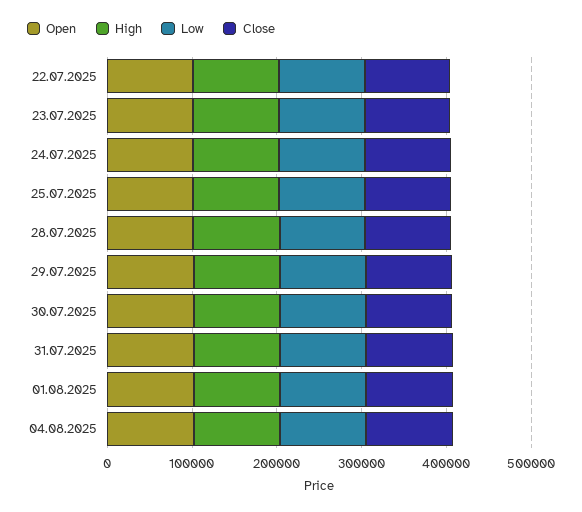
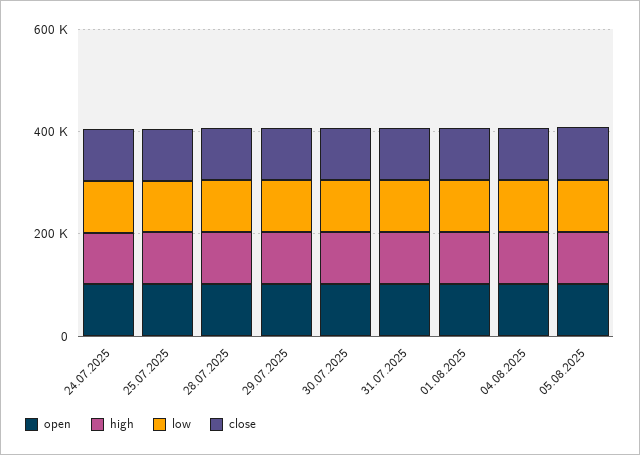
Open, 22.07.2025: 100000 -> none
High, 22.07.2025: 100000 -> none
Low, 22.07.2025: 100000 -> none
Close, 22.07.2025: 100000 -> none
Open, 23.07.2025: 100000 -> none
High, 23.07.2025: 100000 -> none
Low, 23.07.2025: 100000 -> none
Close, 23.07.2025: 100000 -> none
Open, 05.08.2025: none -> 100000
High, 05.08.2025: none -> 100000
Low, 05.08.2025: none -> 100000
Close, 05.08.2025: none -> 100000

